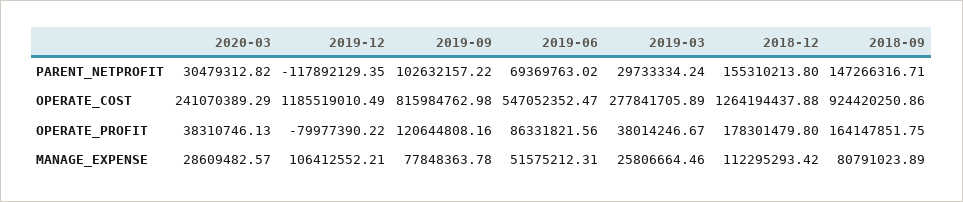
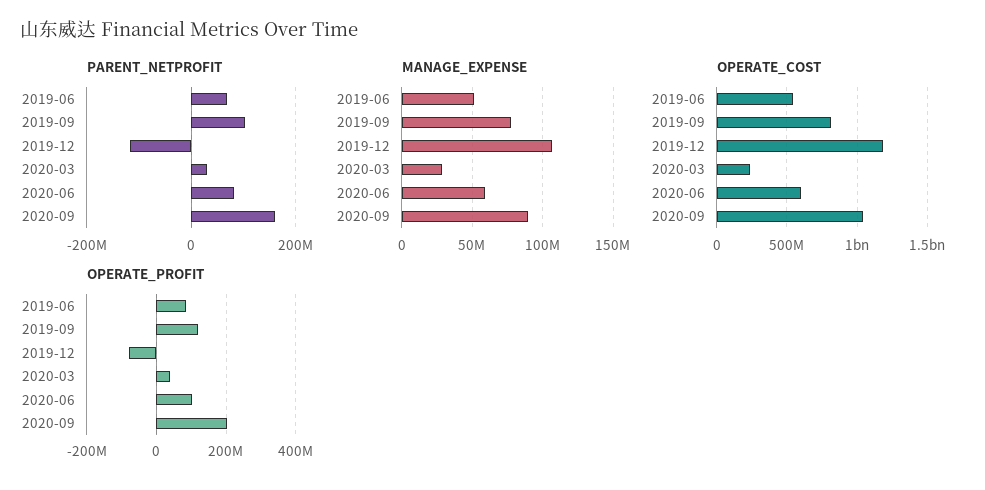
PARENT_NETPROFIT, 2019-03: 29733334.24 -> none
PARENT_NETPROFIT, 2018-12: 155310213.8 -> none
PARENT_NETPROFIT, 2018-09: 147266316.71 -> none
OPERATE_COST, 2019-03: 277841705.89 -> none
OPERATE_COST, 2018-12: 1264194437.88 -> none
OPERATE_COST, 2018-09: 924420250.86 -> none
OPERATE_PROFIT, 2019-03: 38014246.67 -> none
OPERATE_PROFIT, 2018-12: 178301479.8 -> none
OPERATE_PROFIT, 2018-09: 164147851.75 -> none
MANAGE_EXPENSE, 2019-03: 25806664.46 -> none
MANAGE_EXPENSE, 2018-12: 112295293.42 -> none
MANAGE_EXPENSE, 2018-09: 80791023.89 -> none
PARENT_NETPROFIT, 2020-06: none -> 80000000
PARENT_NETPROFIT, 2020-09: none -> 160000000
MANAGE_EXPENSE, 2020-06: none -> 60000000
MANAGE_EXPENSE, 2020-09: none -> 90000000
OPERATE_COST, 2020-06: none -> 600000000
OPERATE_COST, 2020-09: none -> 1050000000
OPERATE_PROFIT, 2020-06: none -> 100000000
OPERATE_PROFIT, 2020-09: none -> 200000000

